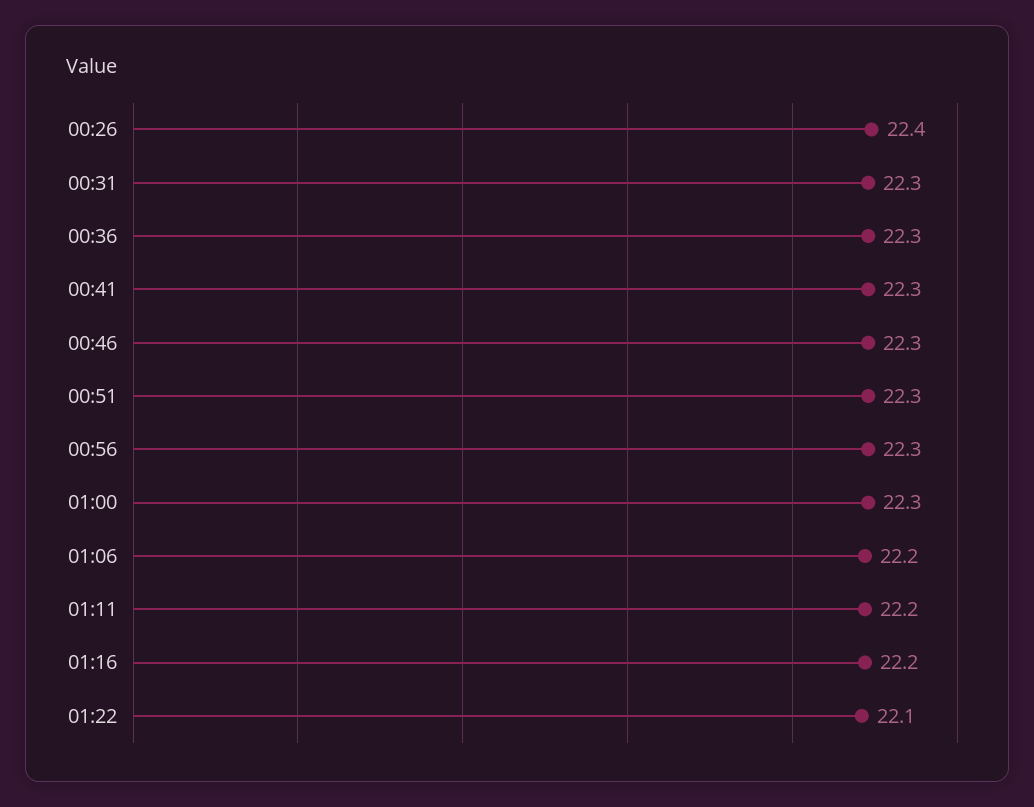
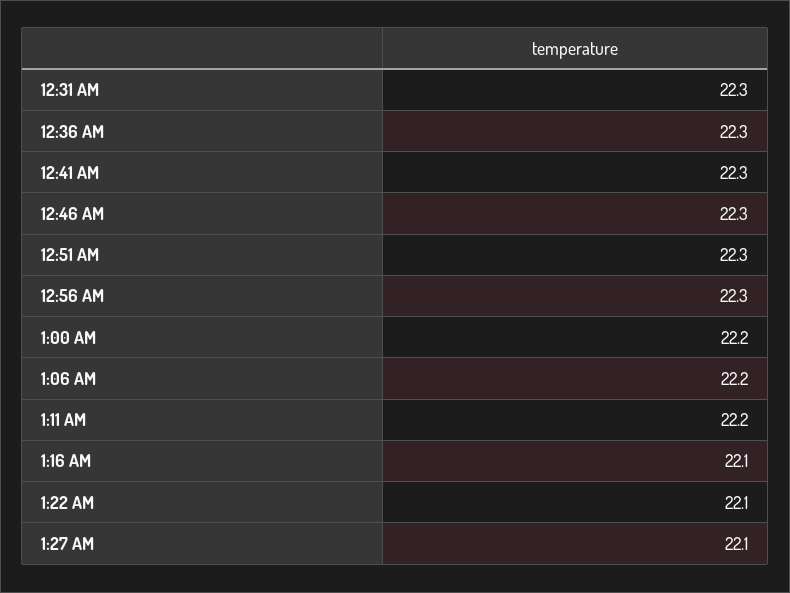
00:26: 22.4 -> none
01:00: 22.3 -> 22.2
01:16: 22.2 -> 22.1
1:27 AM: none -> 22.1

